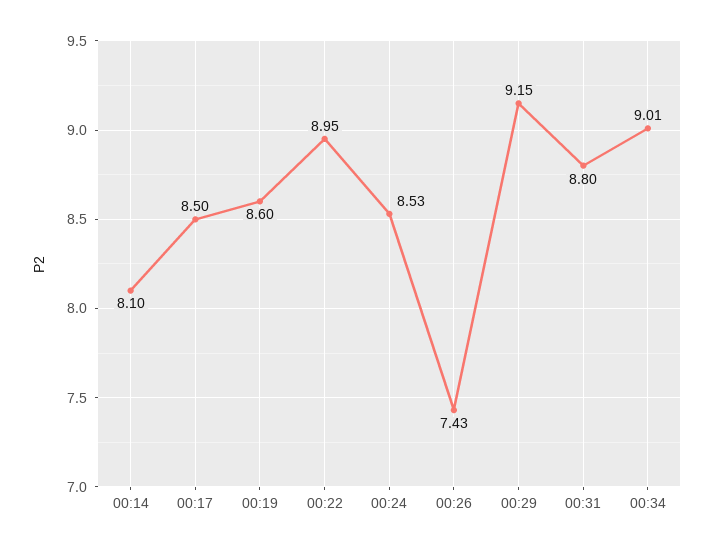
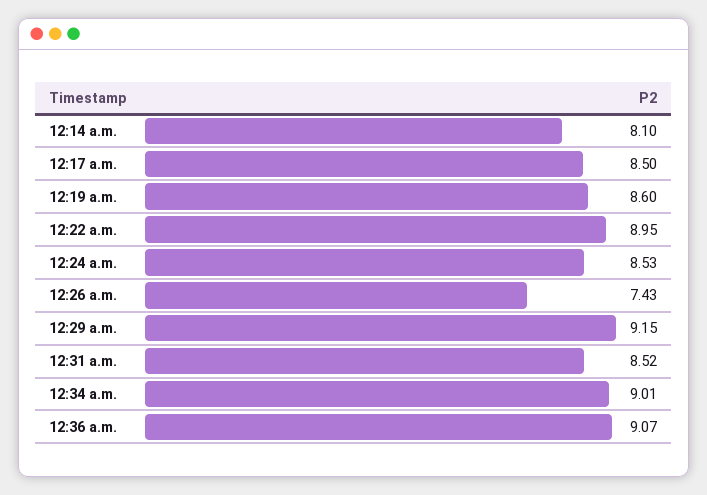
00:31: 8.8 -> 8.52
12:36 a.m.: none -> 9.07

